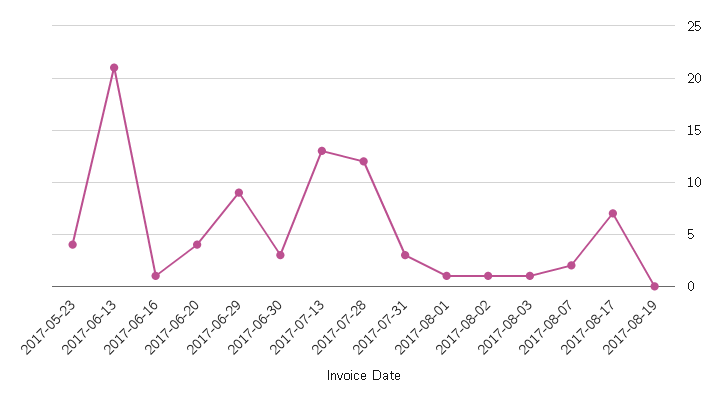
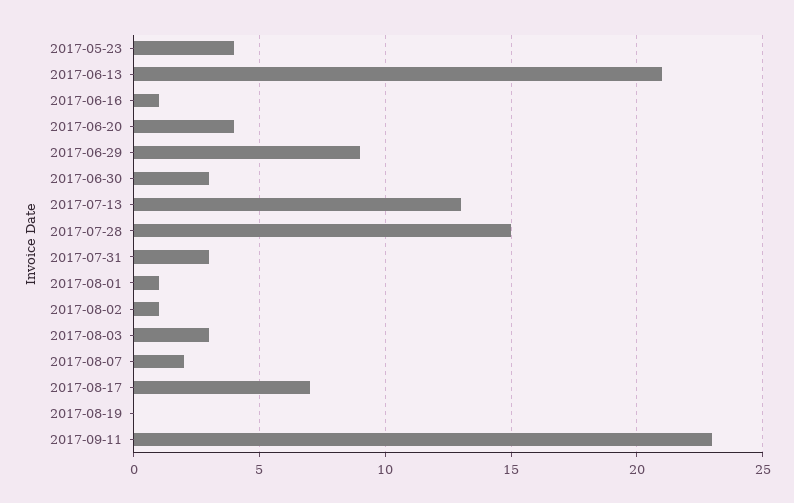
2017-07-28: 12 -> 15
2017-08-03: 1 -> 3
2017-09-11: none -> 23

